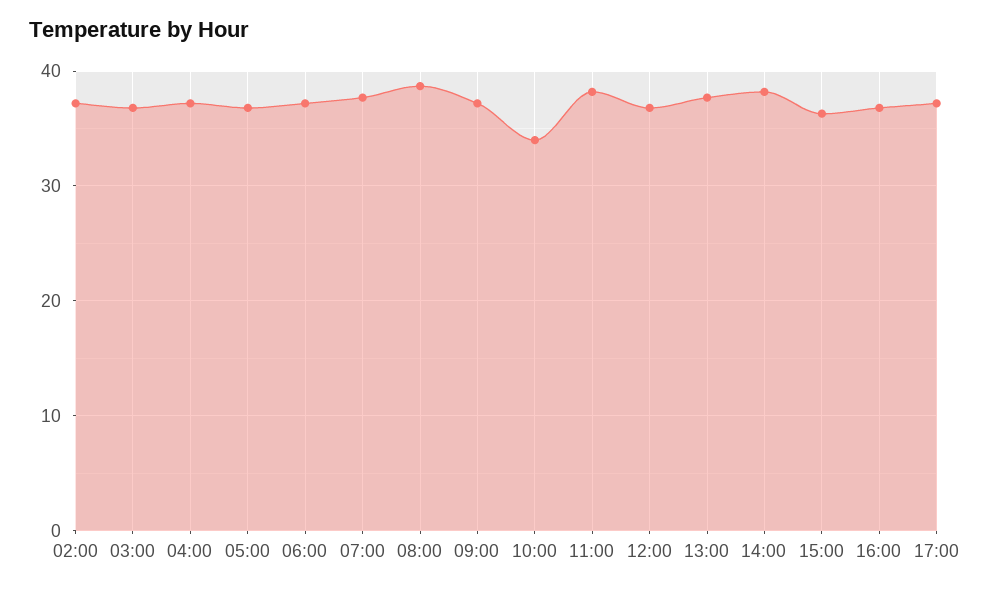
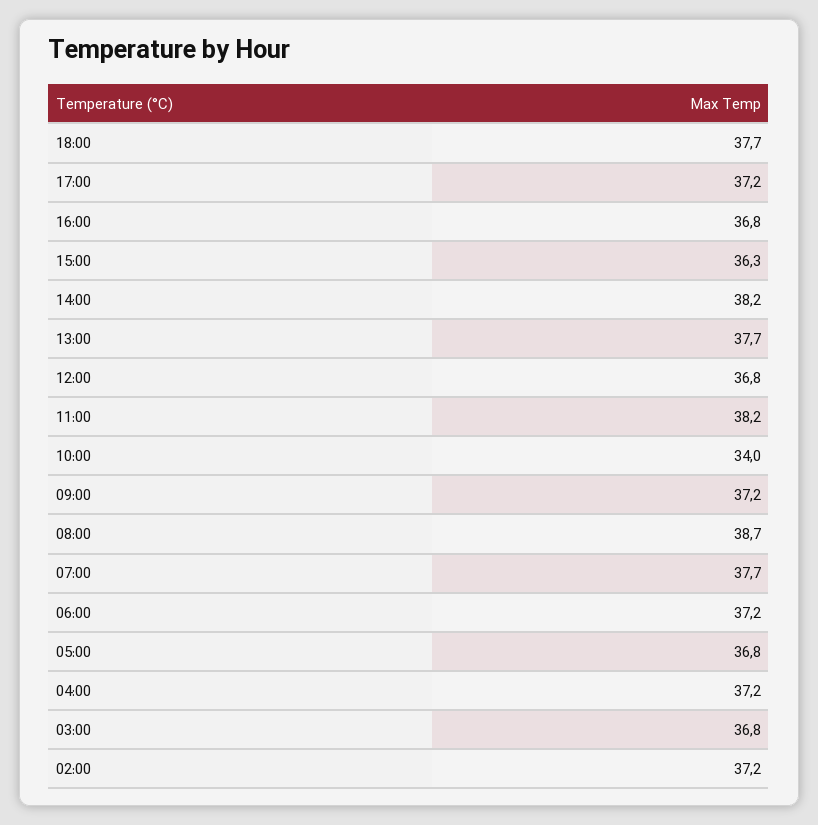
18:00: none -> 37.7

